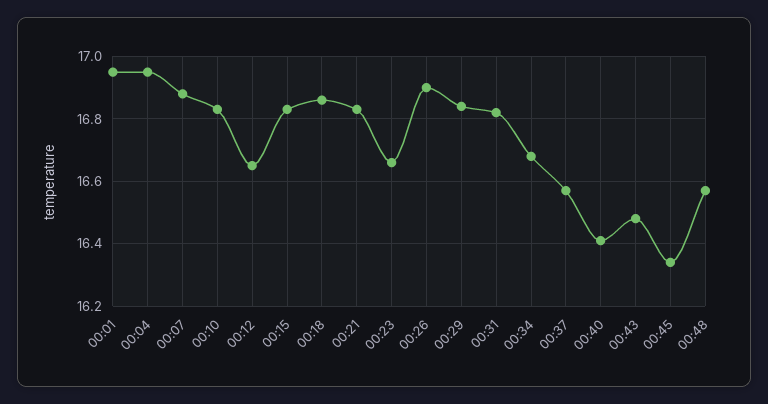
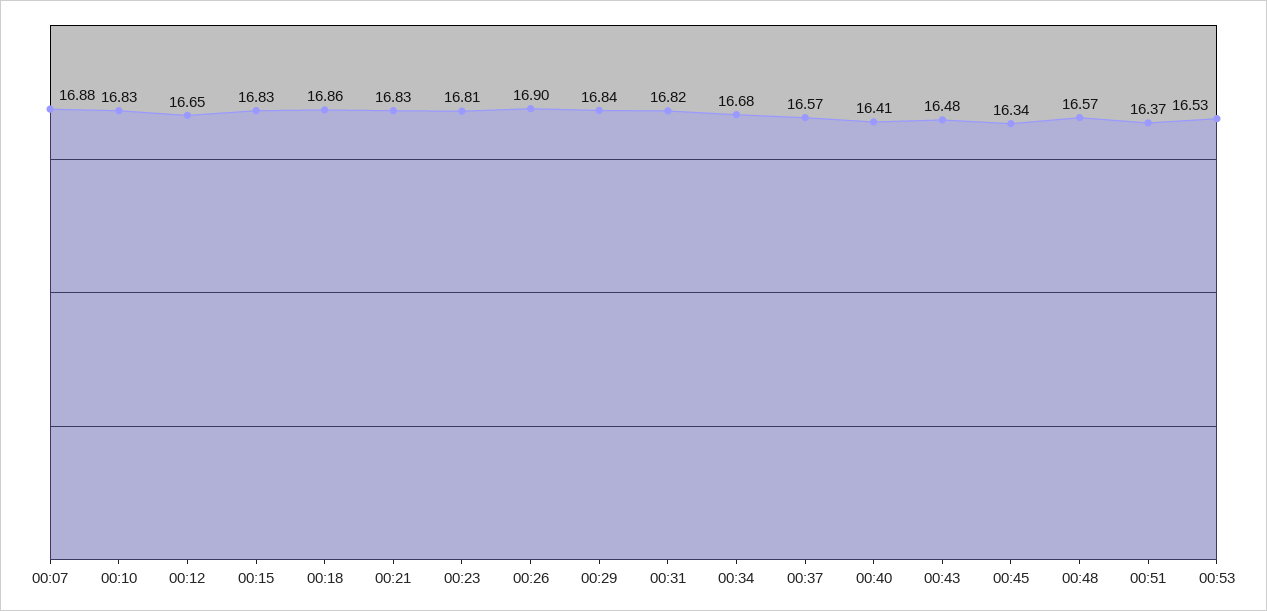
00:01: 16.95 -> none
00:04: 16.95 -> none
00:23: 16.65 -> 16.81
00:51: none -> 16.37
00:53: none -> 16.53

